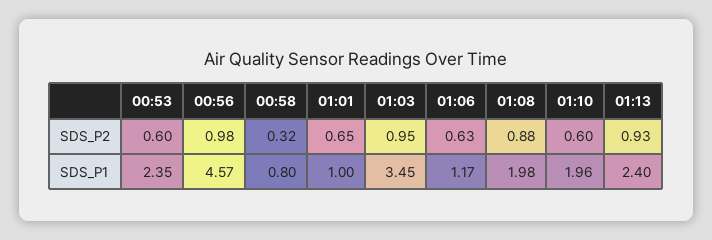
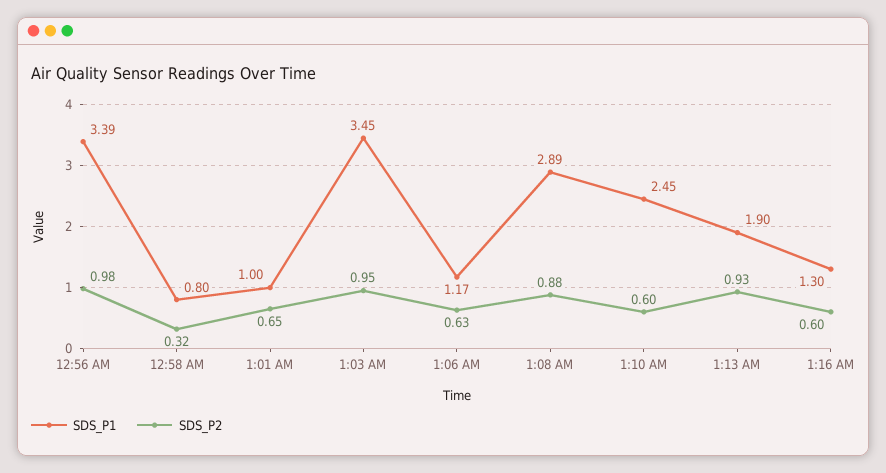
SDS_P2, 00:53: 0.6 -> none
SDS_P1, 00:53: 2.35 -> none
SDS_P1, 00:56: 4.57 -> 3.39
SDS_P1, 01:08: 1.98 -> 2.89
SDS_P1, 01:10: 1.96 -> 2.45
SDS_P1, 01:13: 2.4 -> 1.9
SDS_P1, 1:16 AM: none -> 1.3
SDS_P2, 1:16 AM: none -> 0.6

